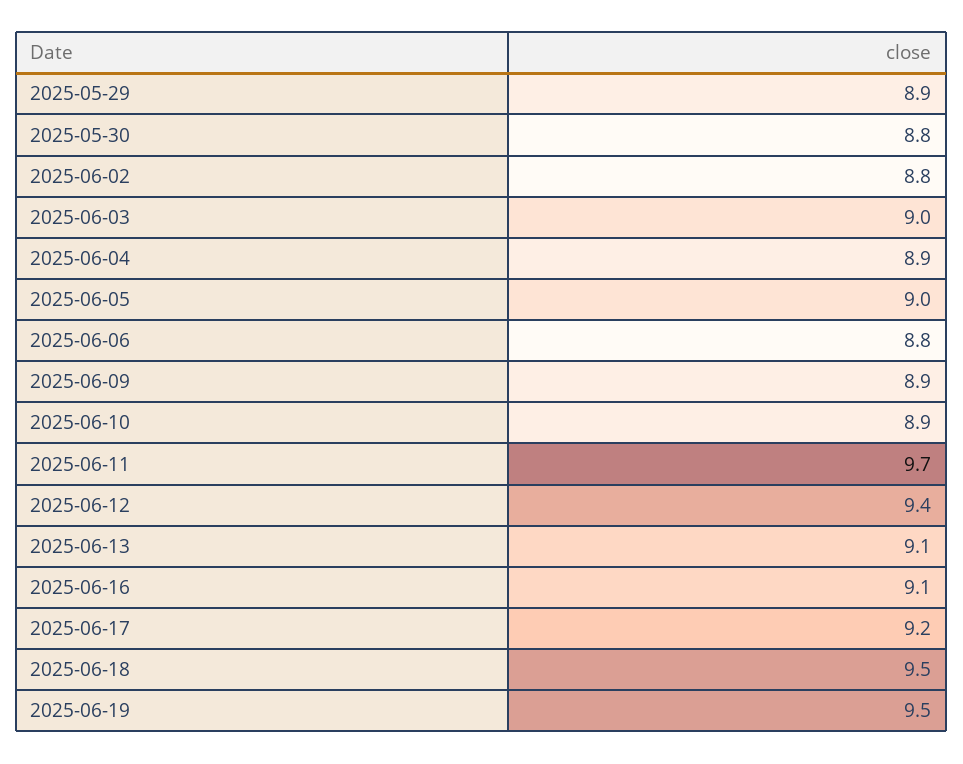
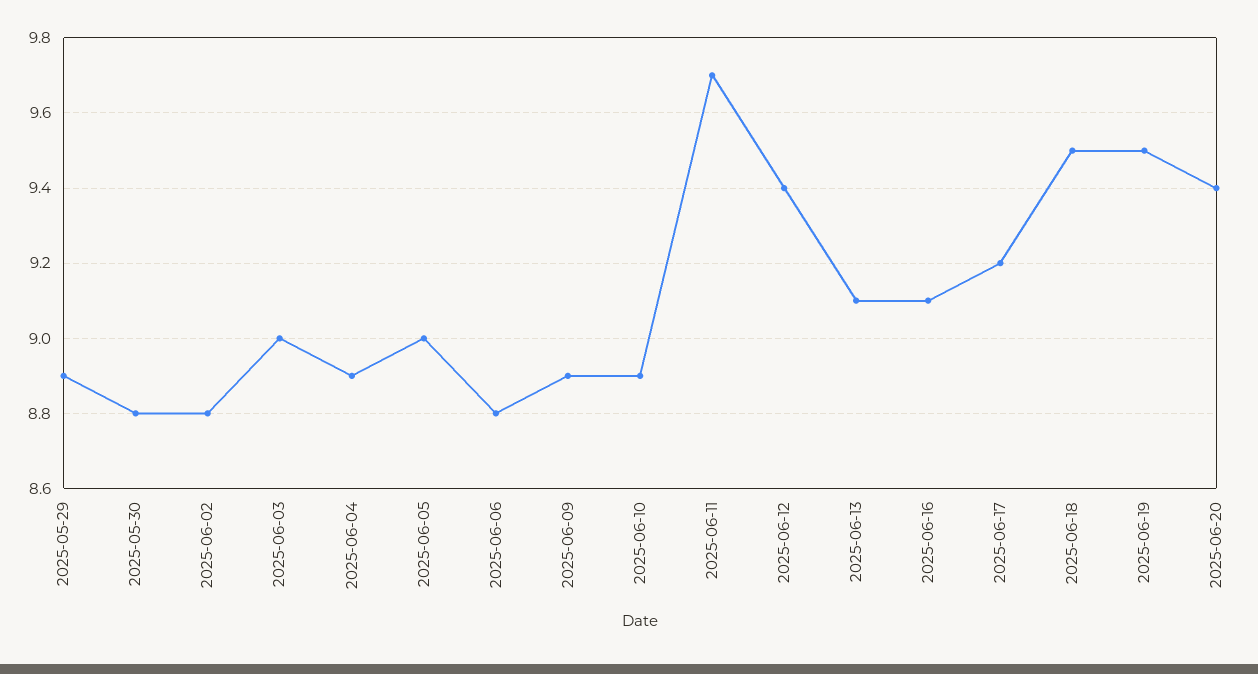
2025-06-20: none -> 9.4

